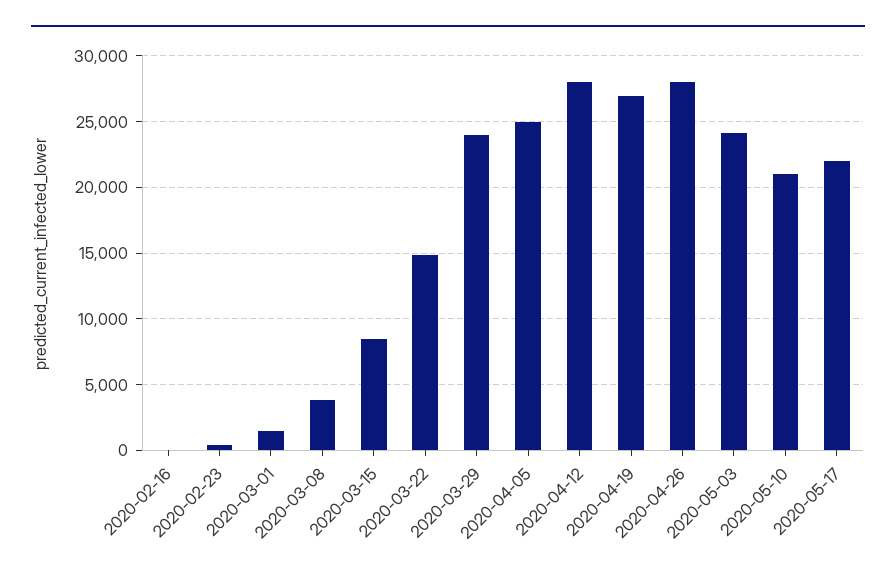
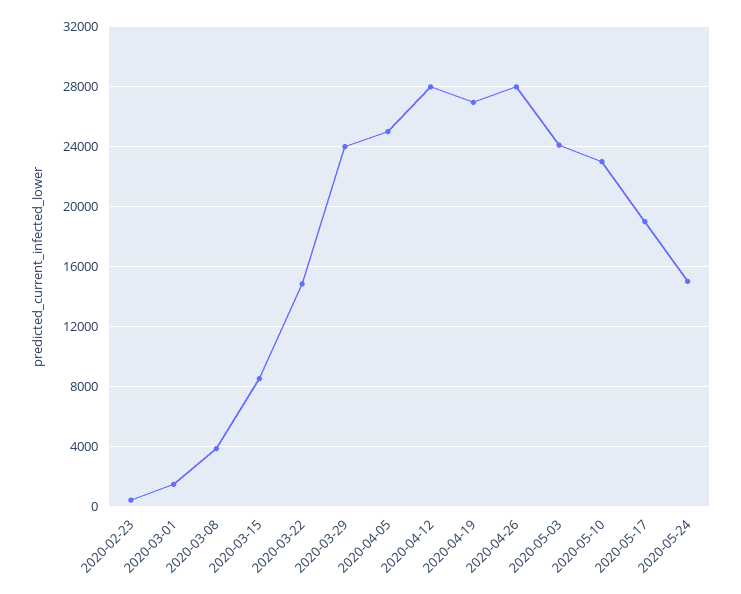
2020-02-16: 0 -> none
2020-05-10: 21000 -> 23000
2020-05-17: 22000 -> 19000
2020-05-24: none -> 15000

